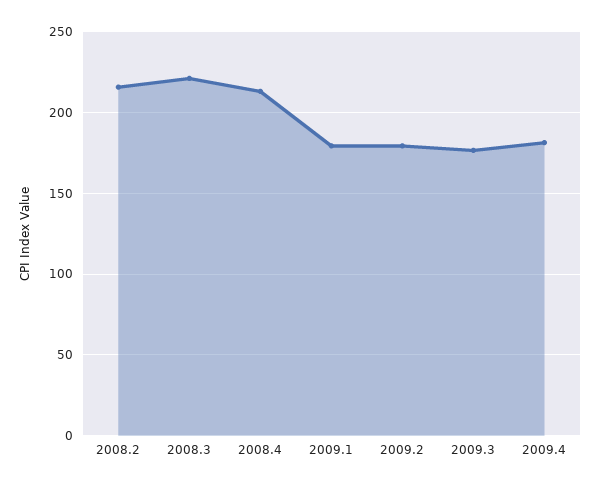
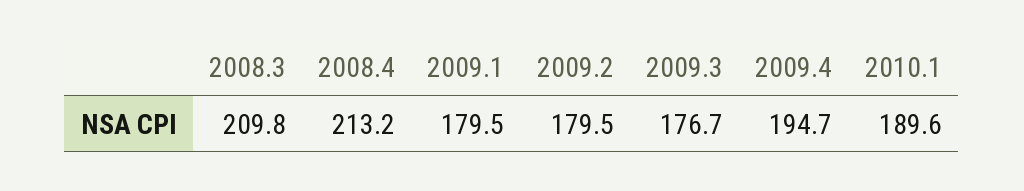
2008.2: 215 -> none
2008.3: 220 -> 209.8
2009.4: 180 -> 194.7
2010.1: none -> 189.6

